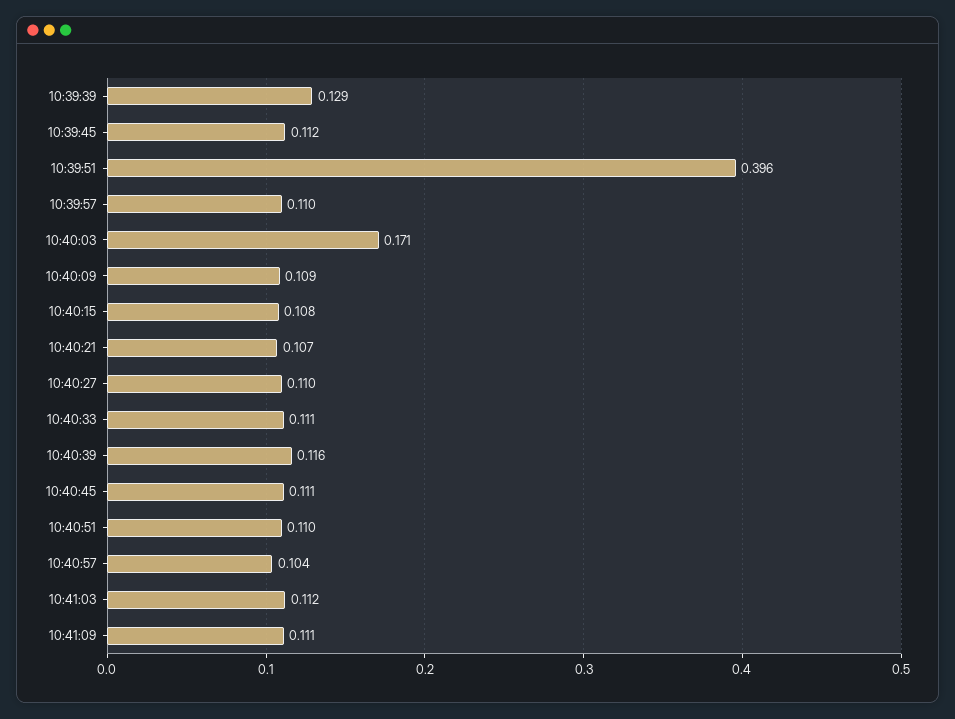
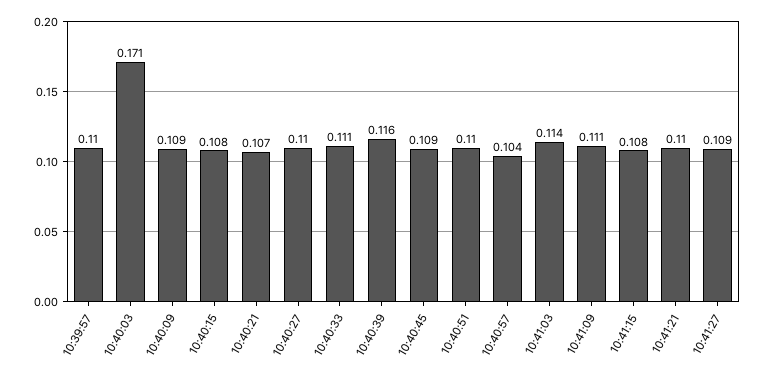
10:39:39: 0.129 -> none
10:39:45: 0.112 -> none
10:39:51: 0.396 -> none
10:40:45: 0.111 -> 0.109
10:41:03: 0.112 -> 0.114
10:41:15: none -> 0.108
10:41:21: none -> 0.11
10:41:27: none -> 0.109

